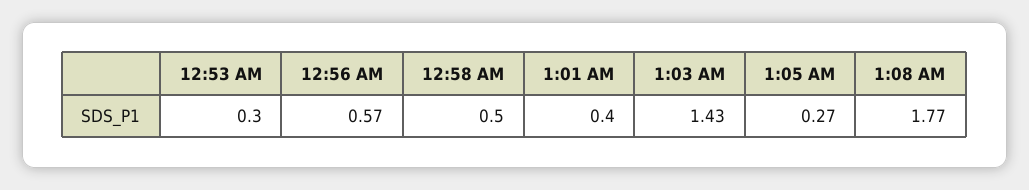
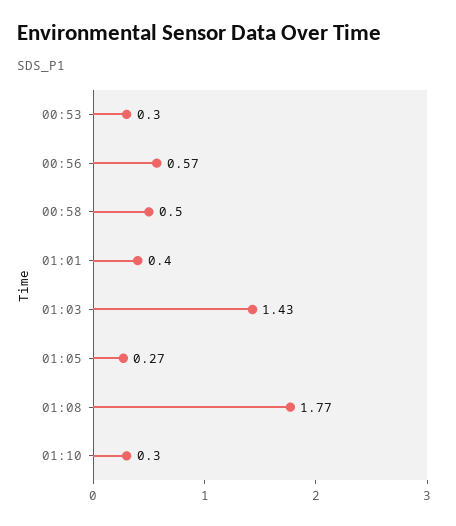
01:10: none -> 0.3

